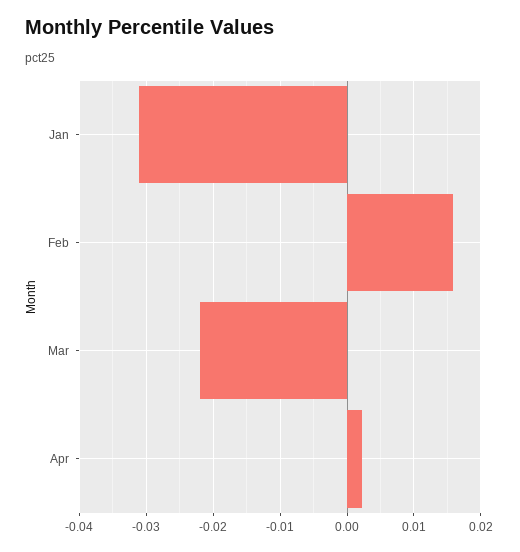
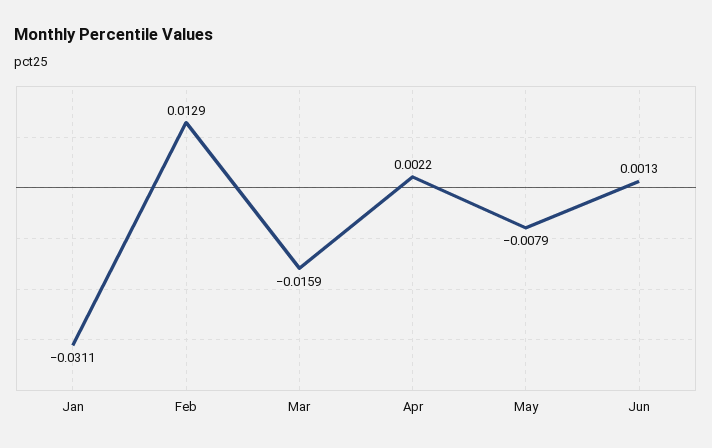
Feb: 0.016 -> 0.0129
Mar: -0.022 -> -0.0159
May: none -> -0.0079
Jun: none -> 0.0013

